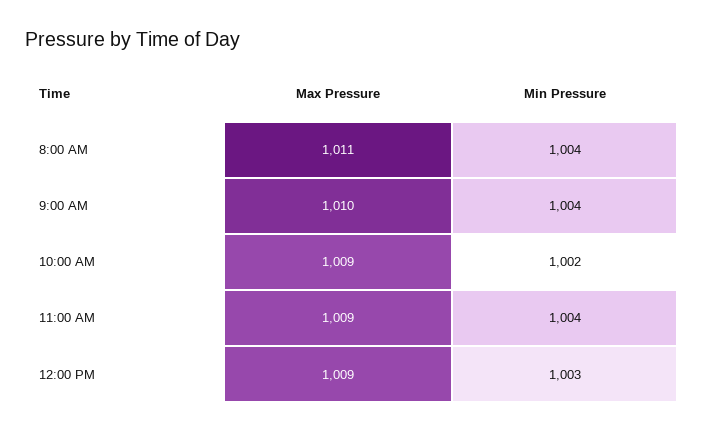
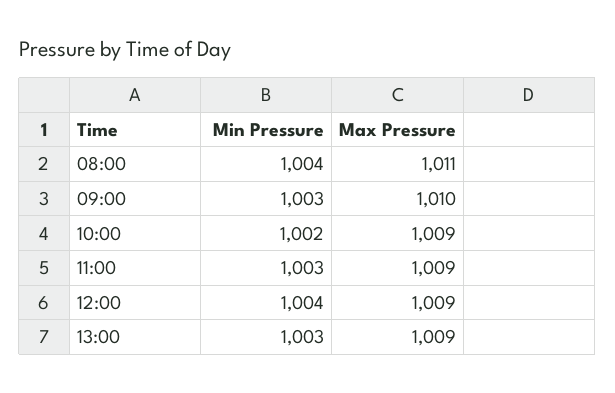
Min Pressure, 9:00 AM: 1004 -> 1003
Min Pressure, 11:00 AM: 1004 -> 1003
Min Pressure, 12:00 PM: 1003 -> 1004
Min Pressure, 13:00: none -> 1003
Max Pressure, 13:00: none -> 1009

